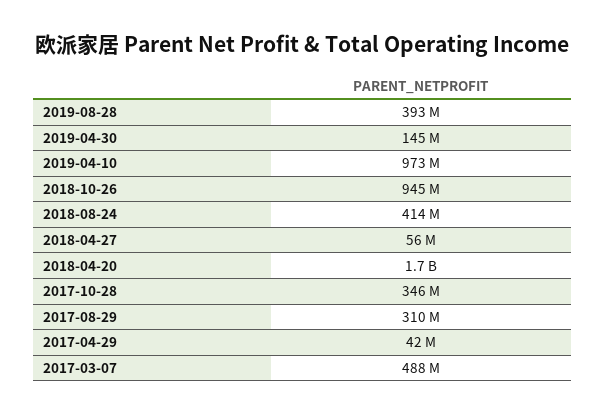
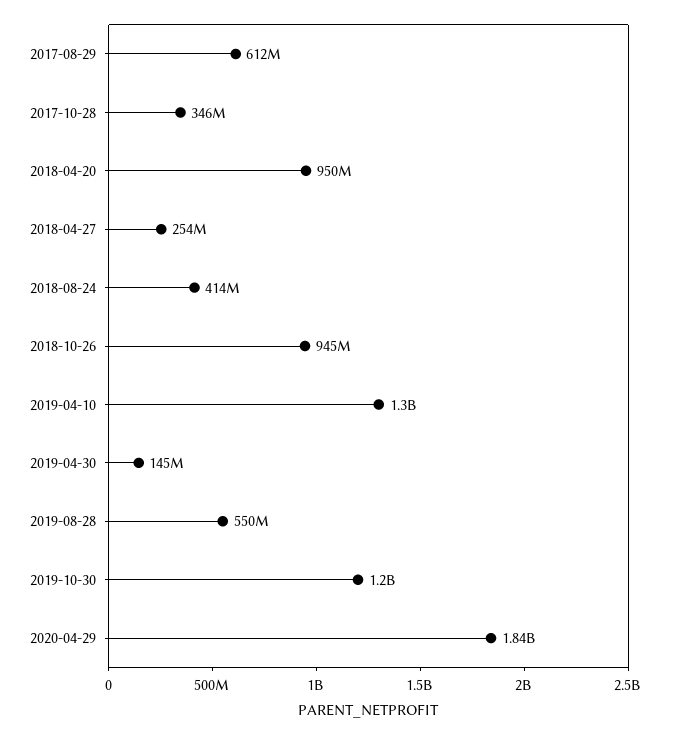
2019-08-28: 393000000 -> 550000000
2019-04-10: 973000000 -> 1300000000
2018-04-27: 56000000 -> 254000000
2018-04-20: 1700000000 -> 950000000
2017-08-29: 310000000 -> 612000000
2017-04-29: 42000000 -> none
2017-03-07: 488000000 -> none
2019-10-30: none -> 1200000000
2020-04-29: none -> 1840000000

